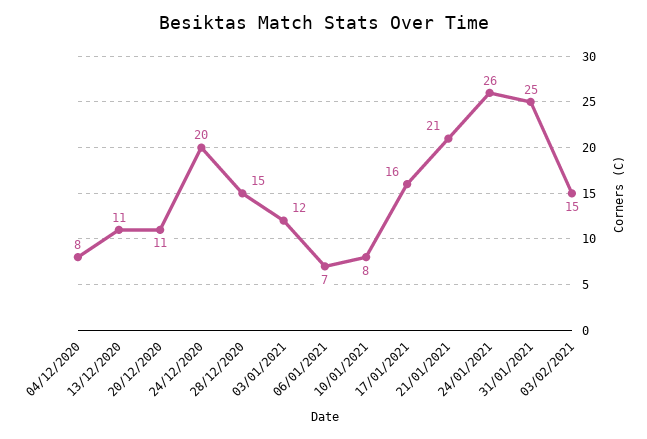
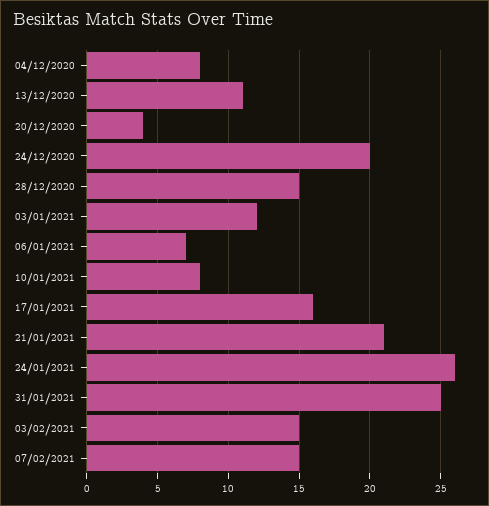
20/12/2020: 11 -> 4
07/02/2021: none -> 15

